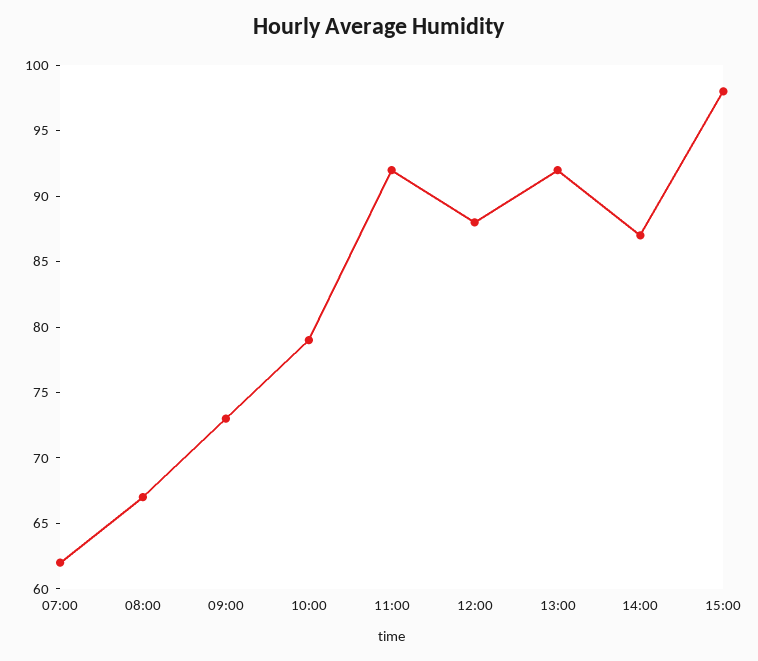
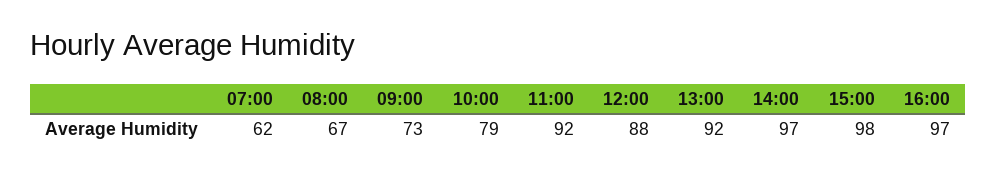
14:00: 87 -> 97
16:00: none -> 97

